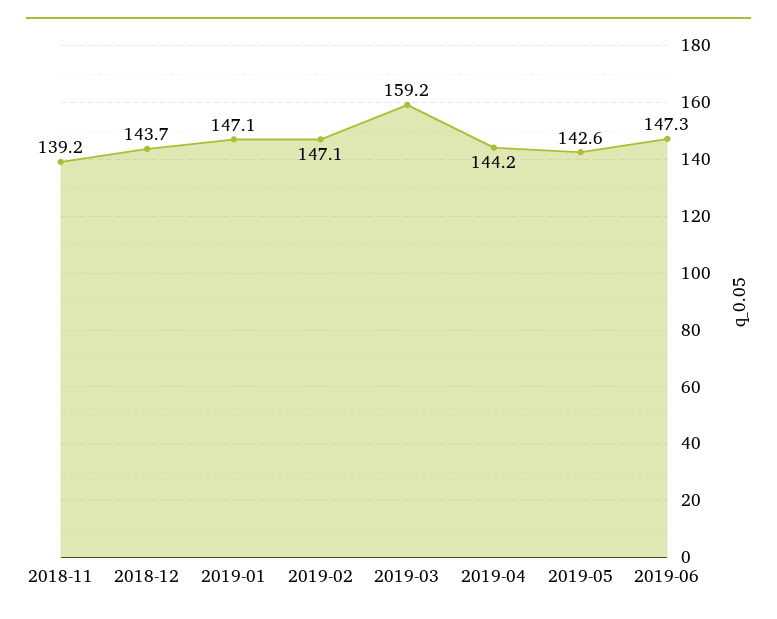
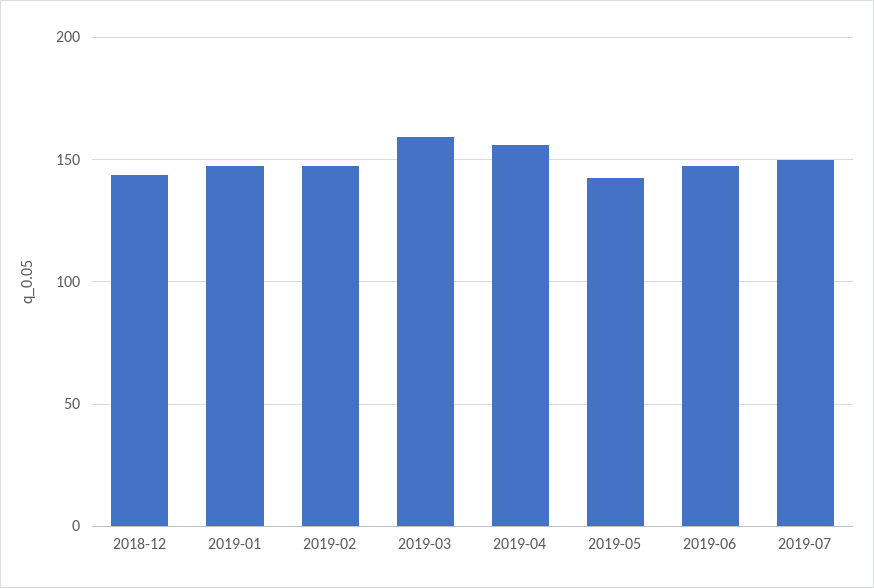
2018-11: 139.2 -> none
2019-04: 144.2 -> 155
2019-07: none -> 150

